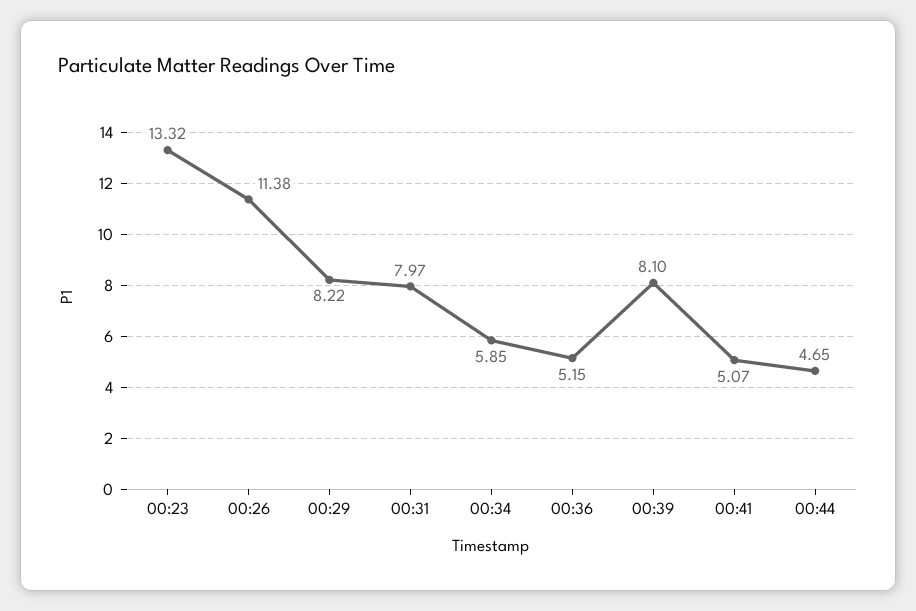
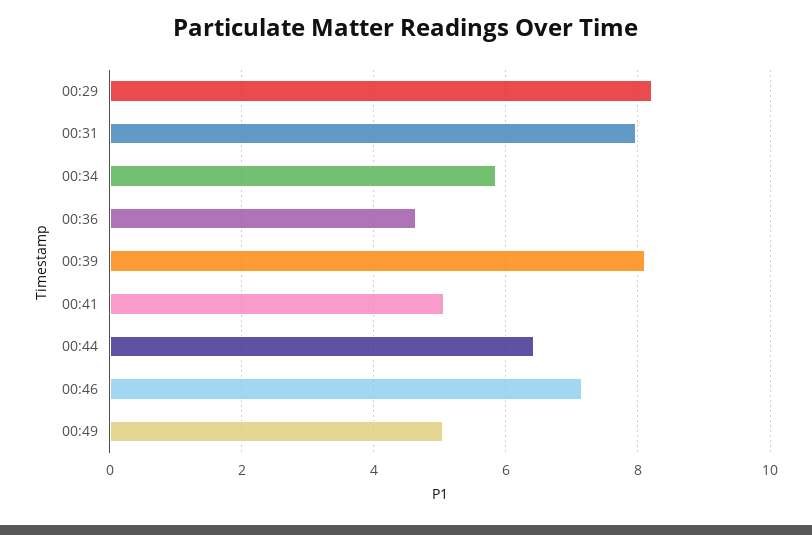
00:23: 13.32 -> none
00:26: 11.38 -> none
00:36: 5.15 -> 4.6
00:44: 4.65 -> 6.4
00:46: none -> 7.2
00:49: none -> 5

